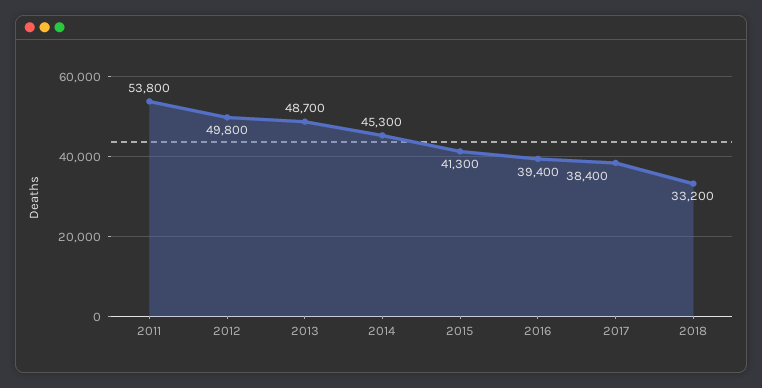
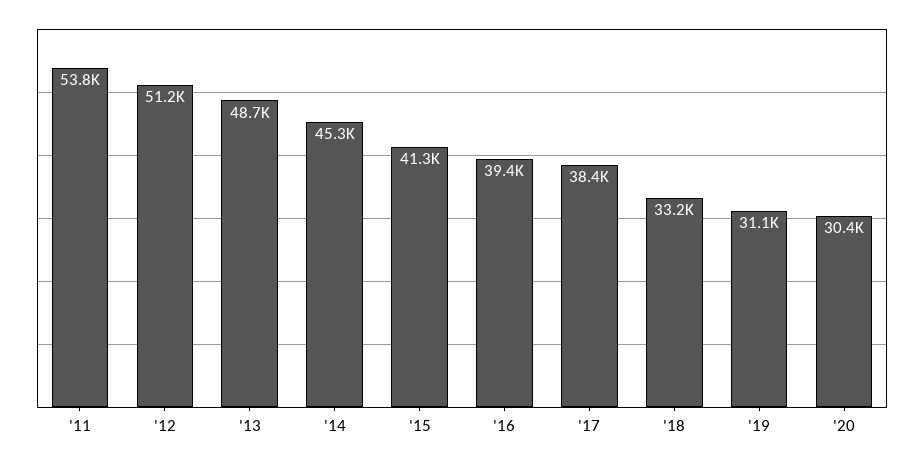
2012: 49800 -> 51200
'19: none -> 31100
'20: none -> 30400

